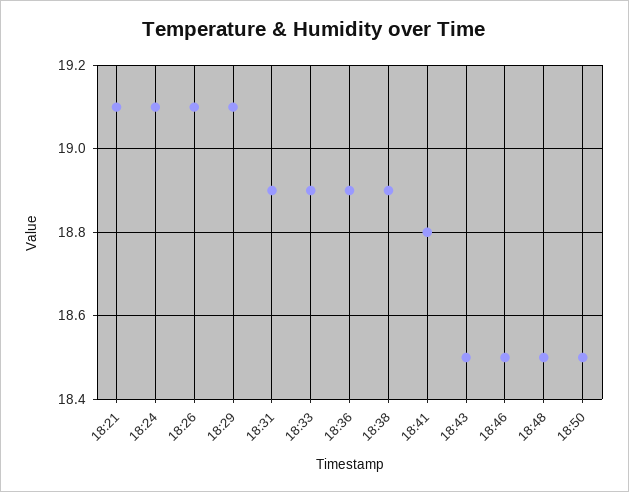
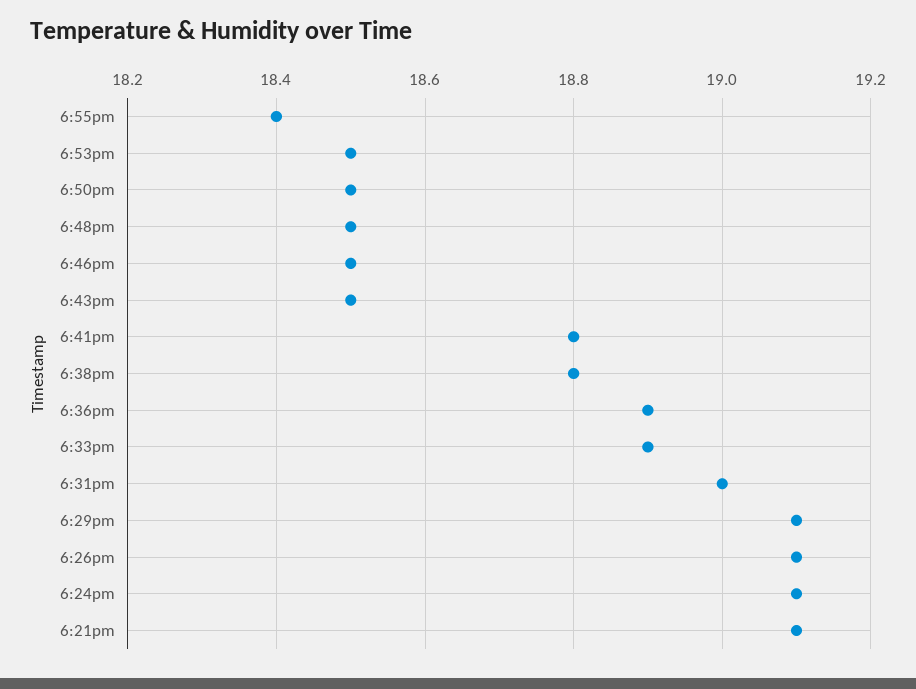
18:31: 18.9 -> 19
18:38: 18.9 -> 18.8
6:55pm: none -> 18.4
6:53pm: none -> 18.5

